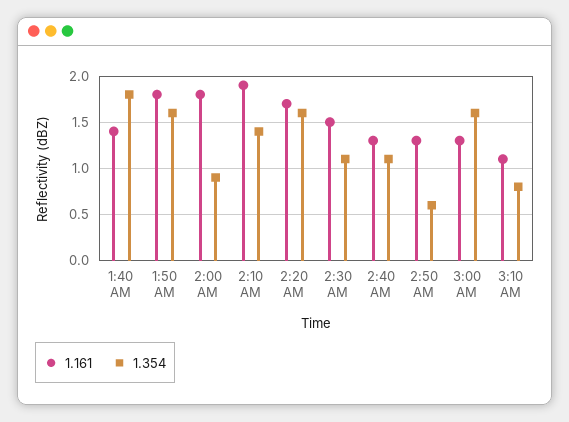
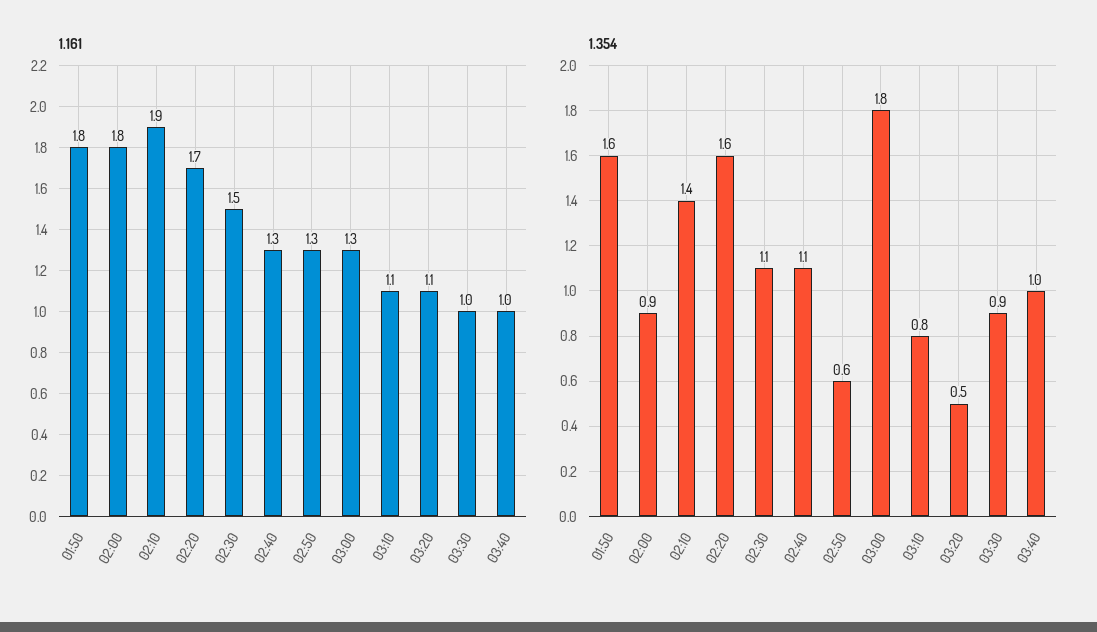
1.161, 1:40 AM: 1.4 -> none
1.354, 1:40 AM: 1.8 -> none
1.354, 3:00 AM: 1.6 -> 1.8
1.161, 03:20: none -> 1.1
1.161, 03:30: none -> 1
1.161, 03:40: none -> 1
1.354, 03:20: none -> 0.5
1.354, 03:30: none -> 0.9
1.354, 03:40: none -> 1

